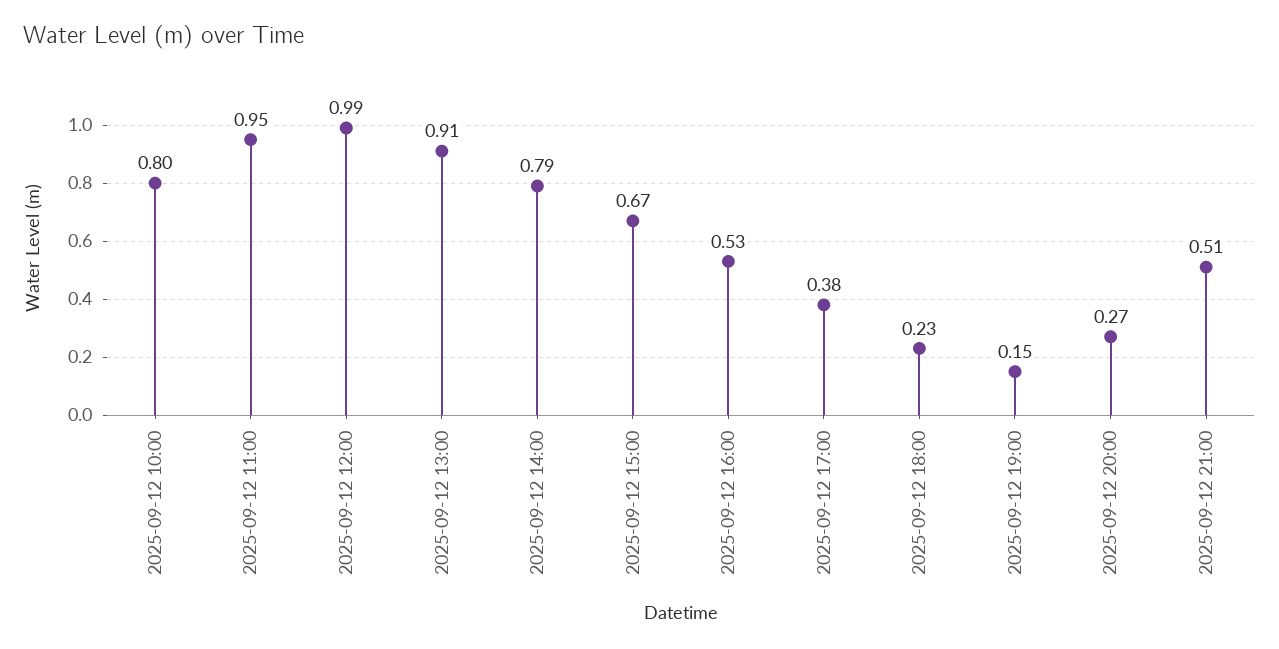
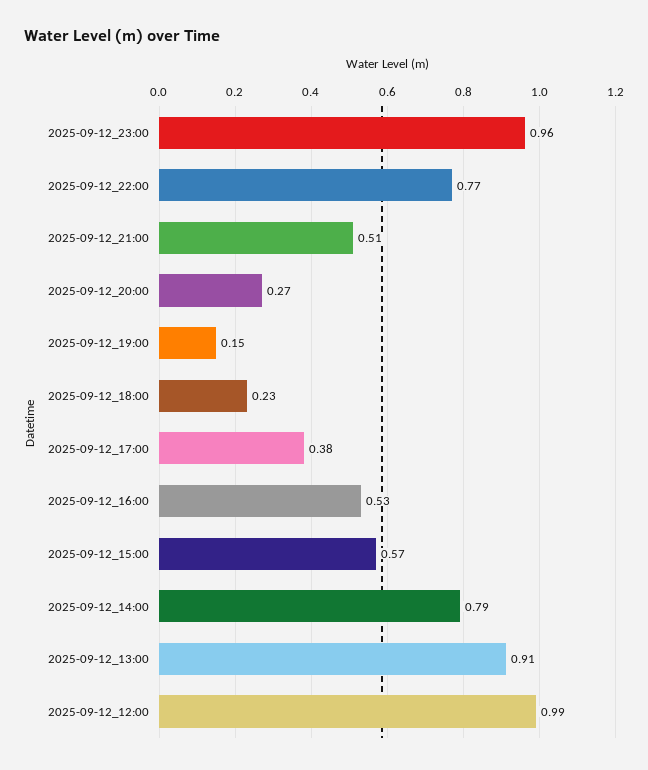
2025-09-12 10:00: 0.8 -> none
2025-09-12 11:00: 0.95 -> none
2025-09-12 15:00: 0.67 -> 0.57
2025-09-12_23:00: none -> 0.96
2025-09-12_22:00: none -> 0.77

